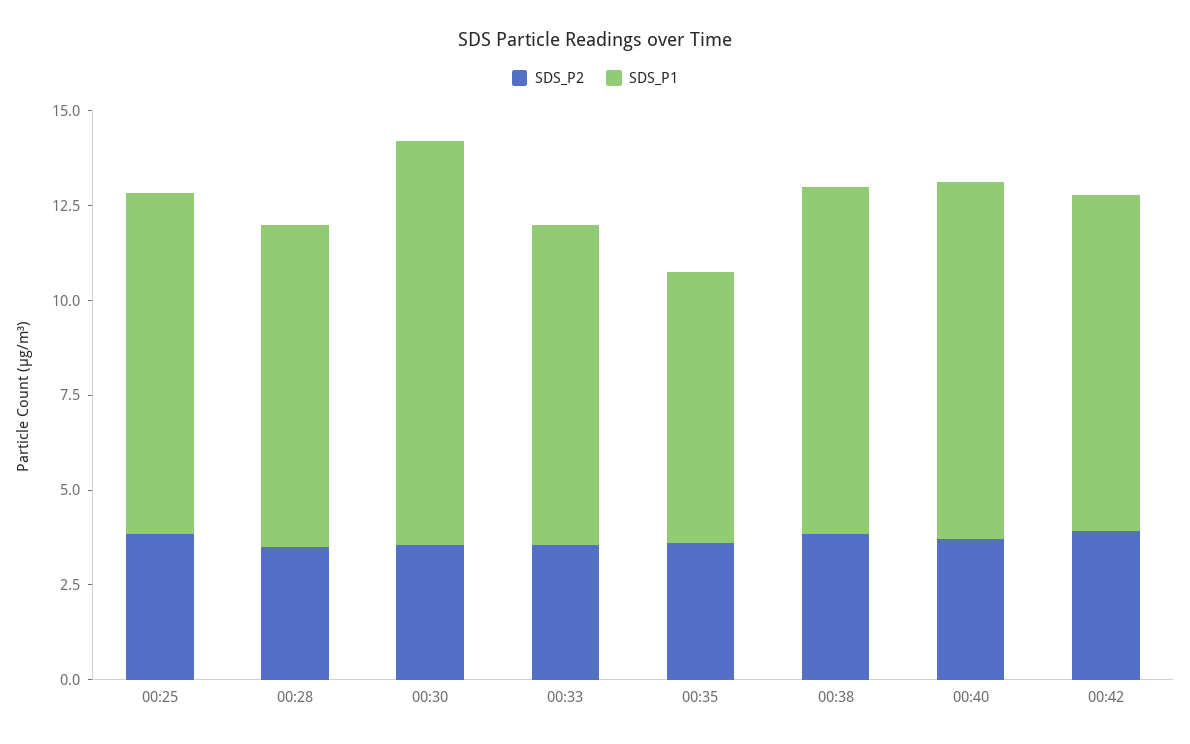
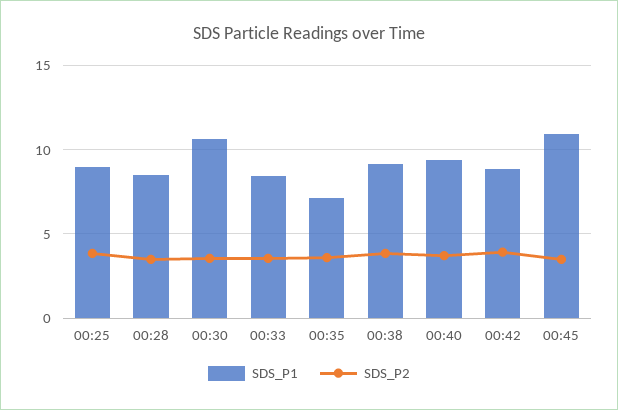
SDS_P1, 00:45: none -> 11
SDS_P2, 00:45: none -> 3.5

